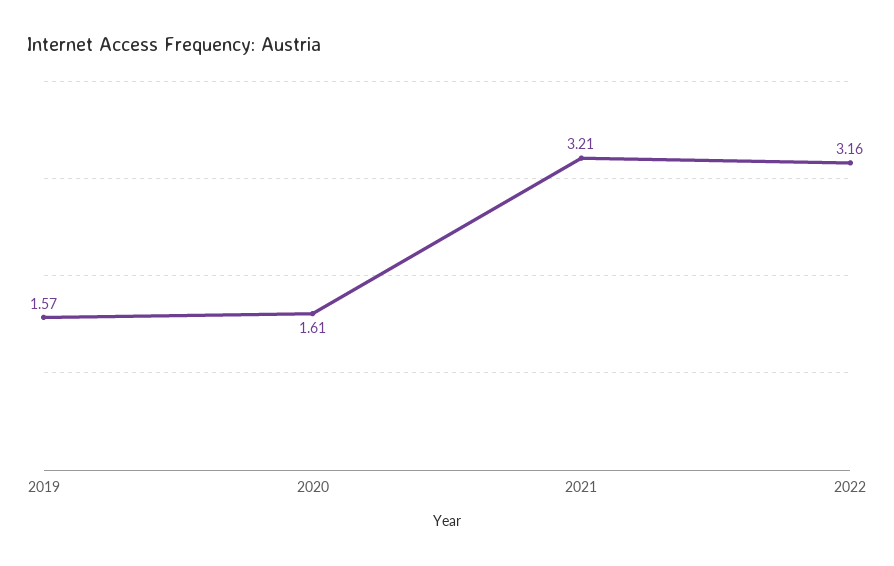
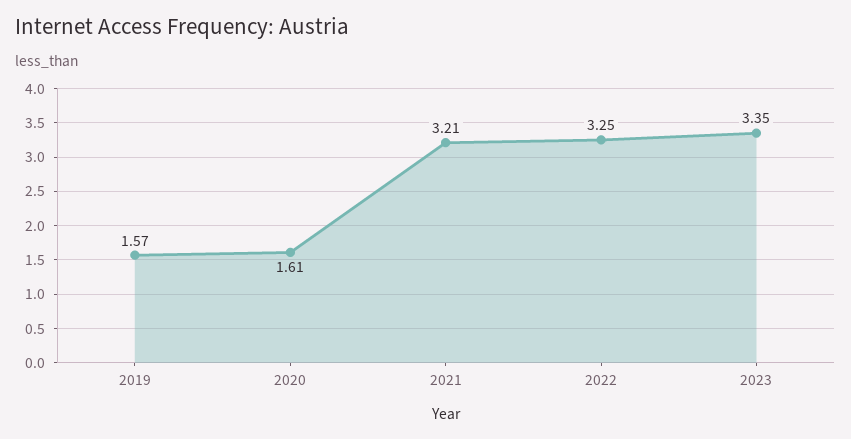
2022: 3.16 -> 3.25
2023: none -> 3.35

